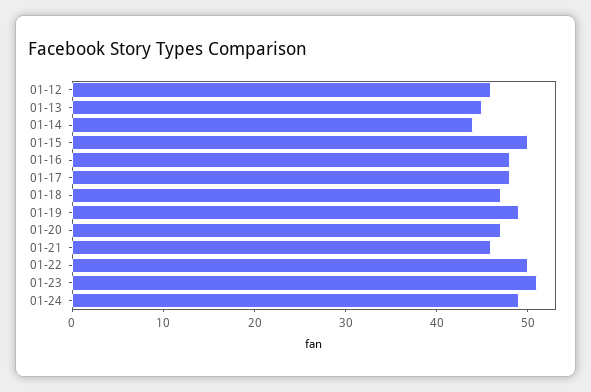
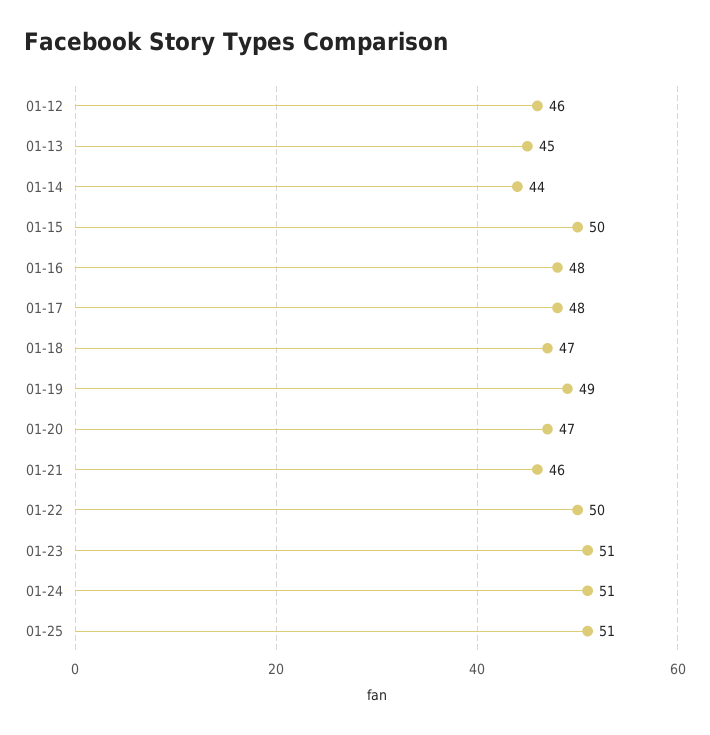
01-24: 49 -> 51
01-25: none -> 51

